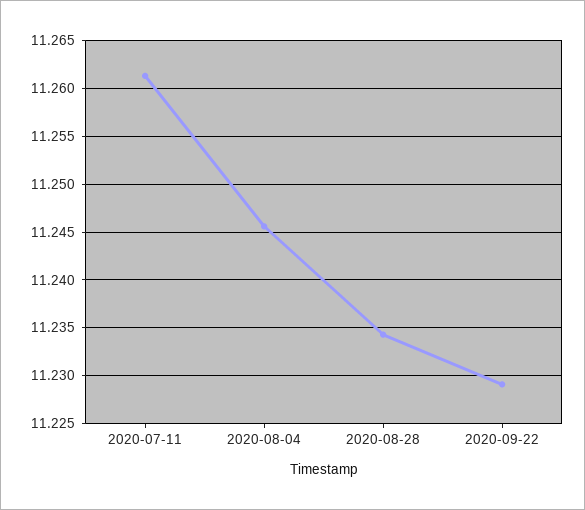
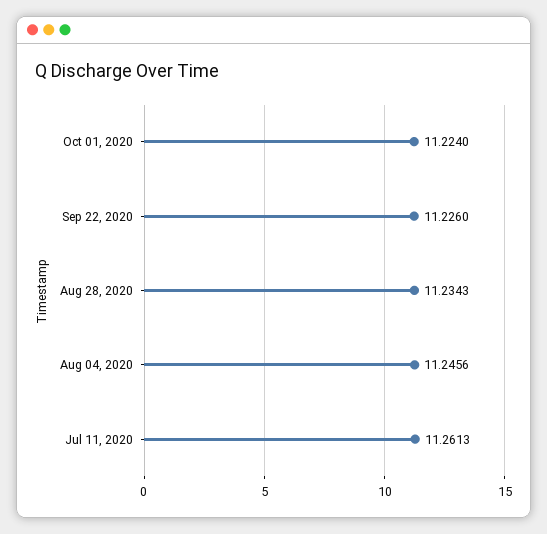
2020-09-22: 11.229 -> 11.226
Oct 01, 2020: none -> 11.224

